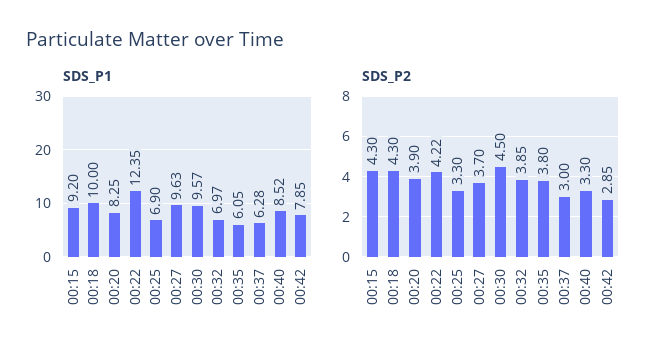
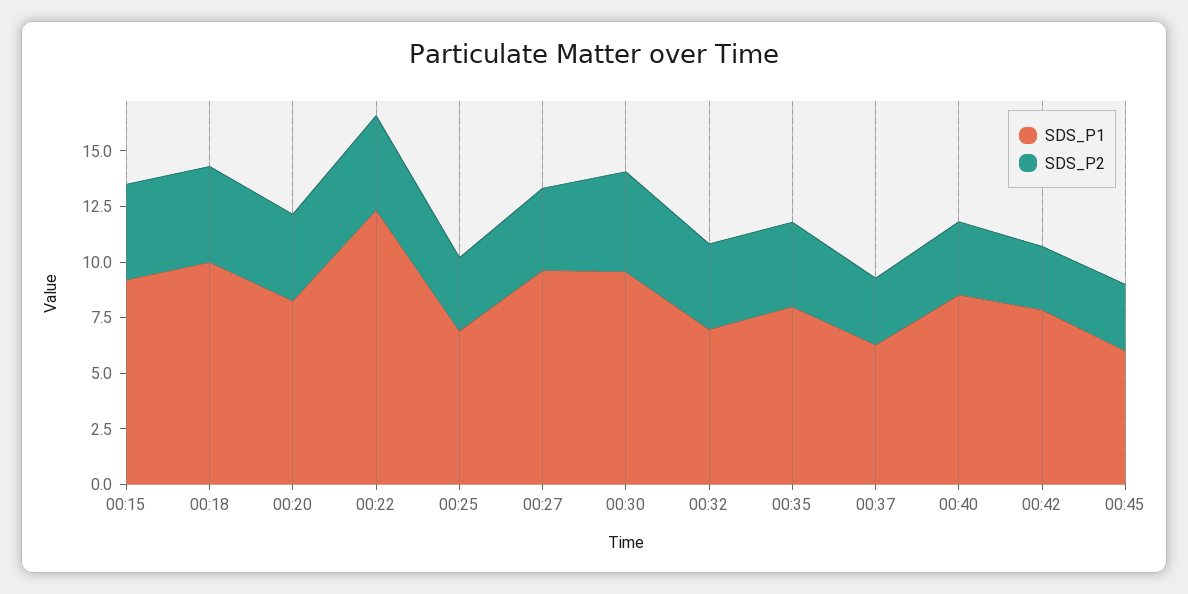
SDS_P1, 00:35: 6.05 -> 8
SDS_P1, 00:45: none -> 6
SDS_P2, 00:45: none -> 3

